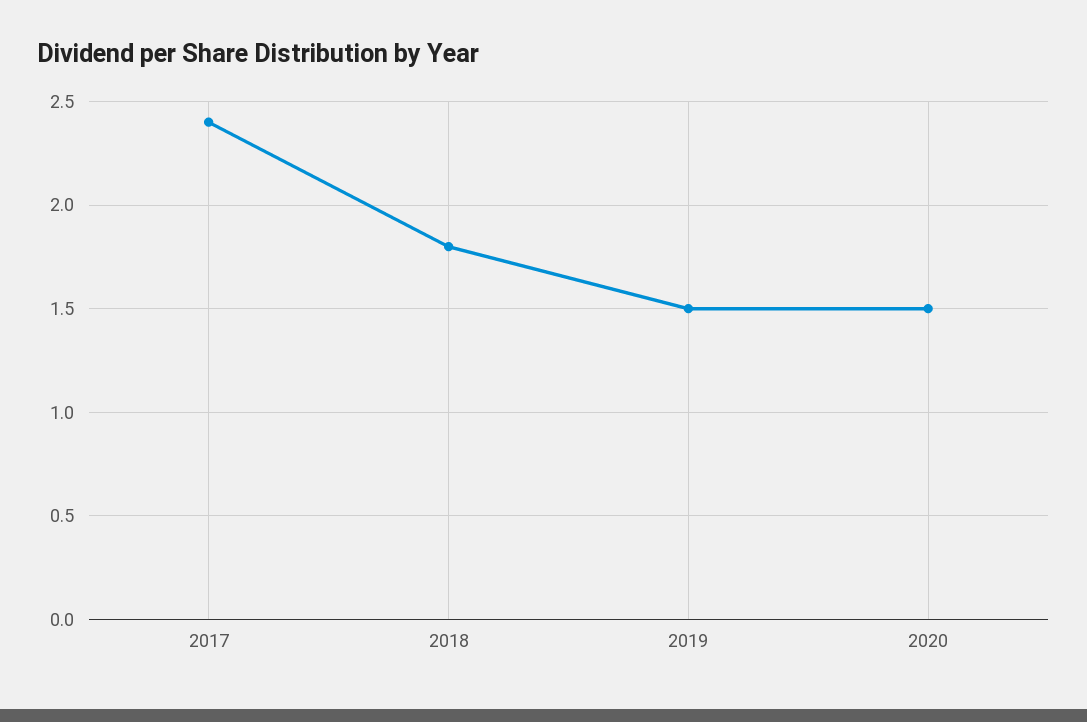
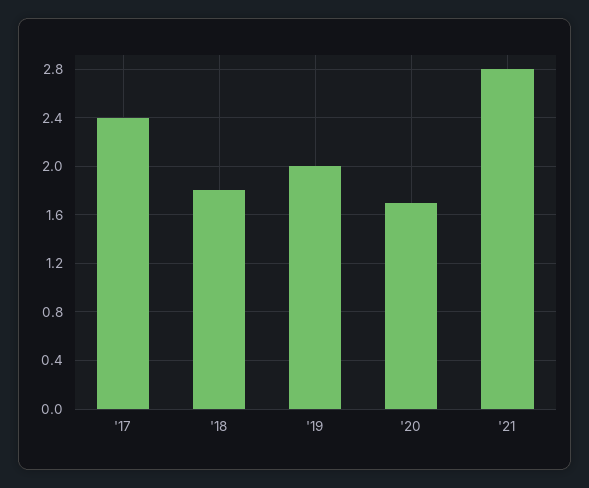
2019: 1.5 -> 2
2020: 1.5 -> 1.7
'21: none -> 2.8

